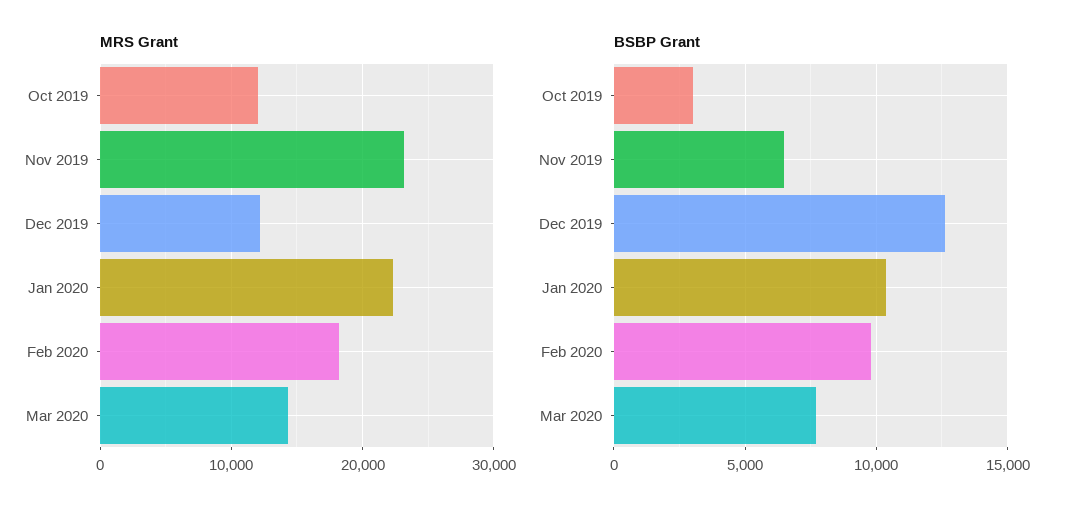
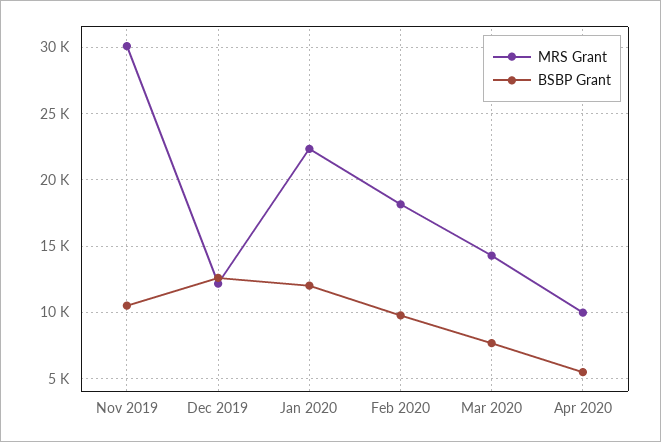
MRS Grant, Oct 2019: 12000 -> none
MRS Grant, Nov 2019: 23000 -> 30000
BSBP Grant, Oct 2019: 3000 -> none
BSBP Grant, Nov 2019: 6500 -> 10500
BSBP Grant, Jan 2020: 10500 -> 12000
MRS Grant, Apr 2020: none -> 10000
BSBP Grant, Apr 2020: none -> 5500

